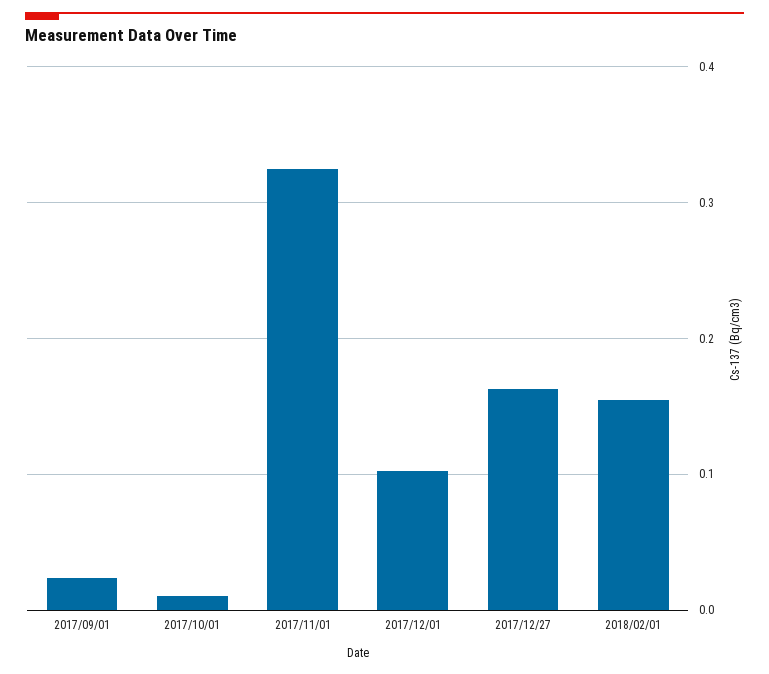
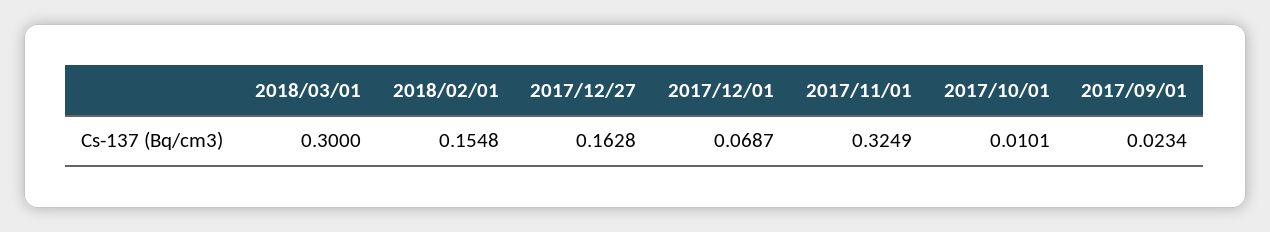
2017/12/01: 0.1 -> 0.0687
2018/03/01: none -> 0.3

